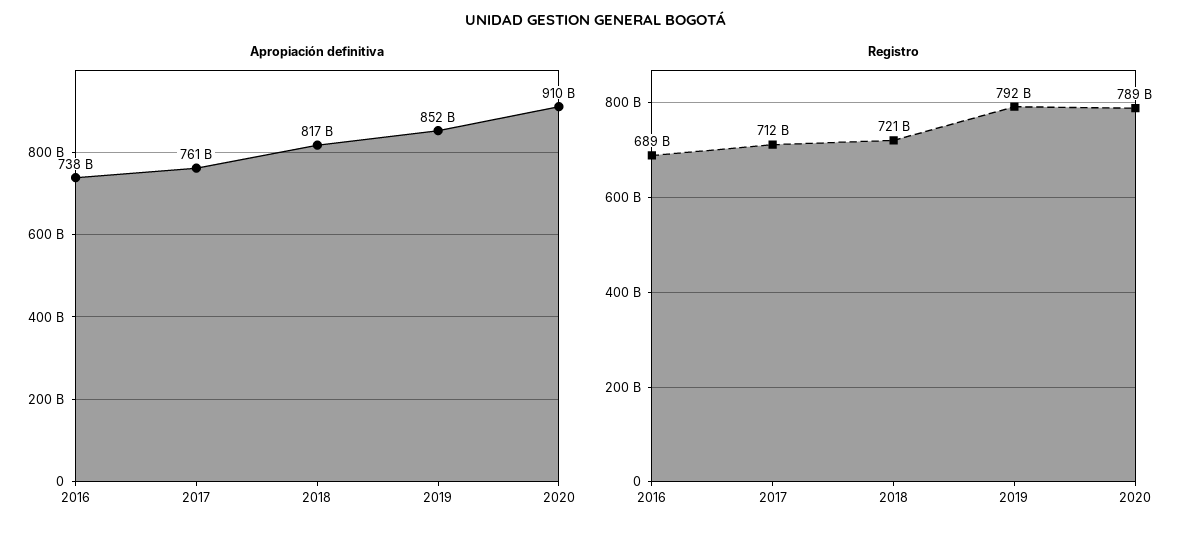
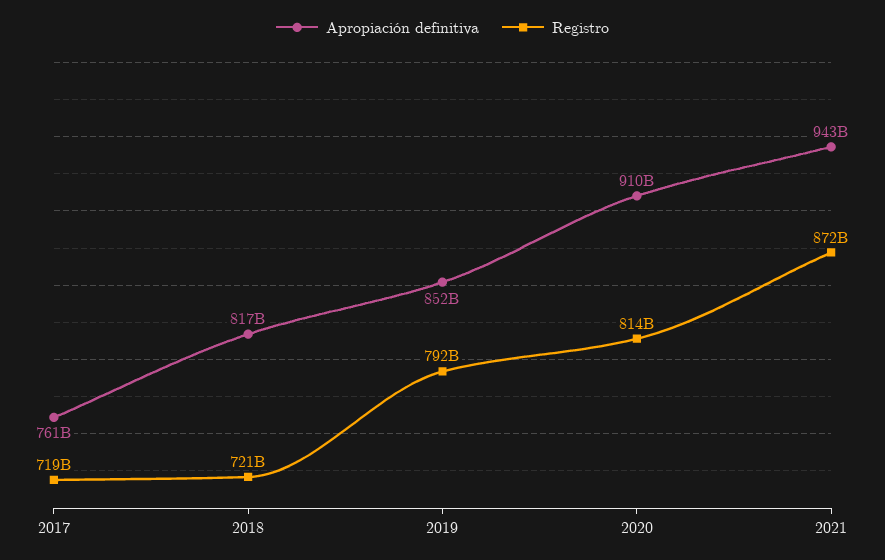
Apropiación definitiva, 2016: 738000000000 -> none
Registro, 2016: 689000000000 -> none
Registro, 2017: 712000000000 -> 719000000000
Registro, 2020: 789000000000 -> 814000000000
Apropiación definitiva, 2021: none -> 943000000000
Registro, 2021: none -> 872000000000

